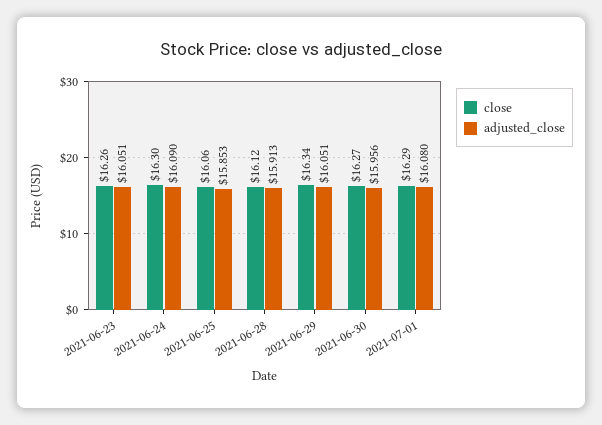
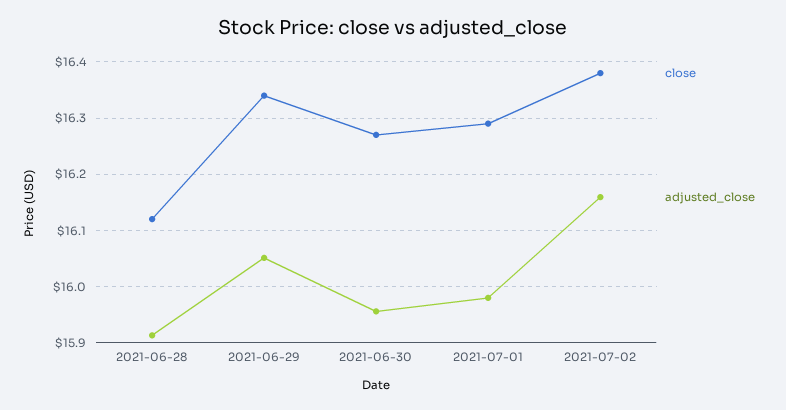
close, 2021-06-23: 16.26 -> none
adjusted_close, 2021-06-23: 16.051 -> none
close, 2021-06-24: 16.3 -> none
adjusted_close, 2021-06-24: 16.09 -> none
close, 2021-06-25: 16.06 -> none
adjusted_close, 2021-06-25: 15.853 -> none
adjusted_close, 2021-07-01: 16.08 -> 15.98
close, 2021-07-02: none -> 16.38
adjusted_close, 2021-07-02: none -> 16.16

